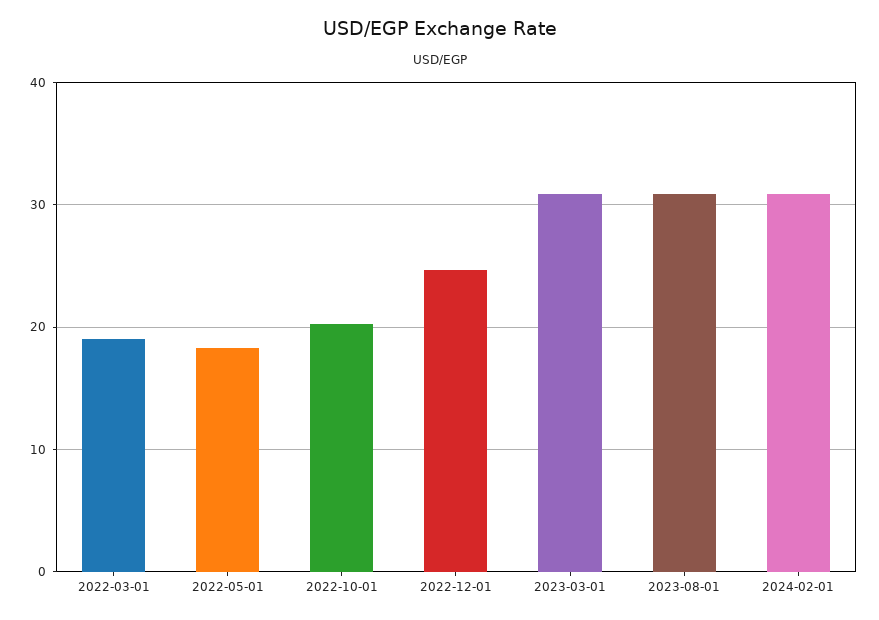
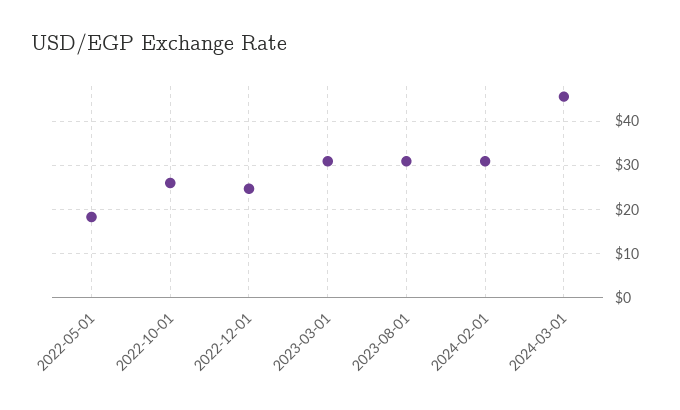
2022-03-01: 19 -> none
2022-10-01: 20 -> 26
2024-03-01: none -> 46

